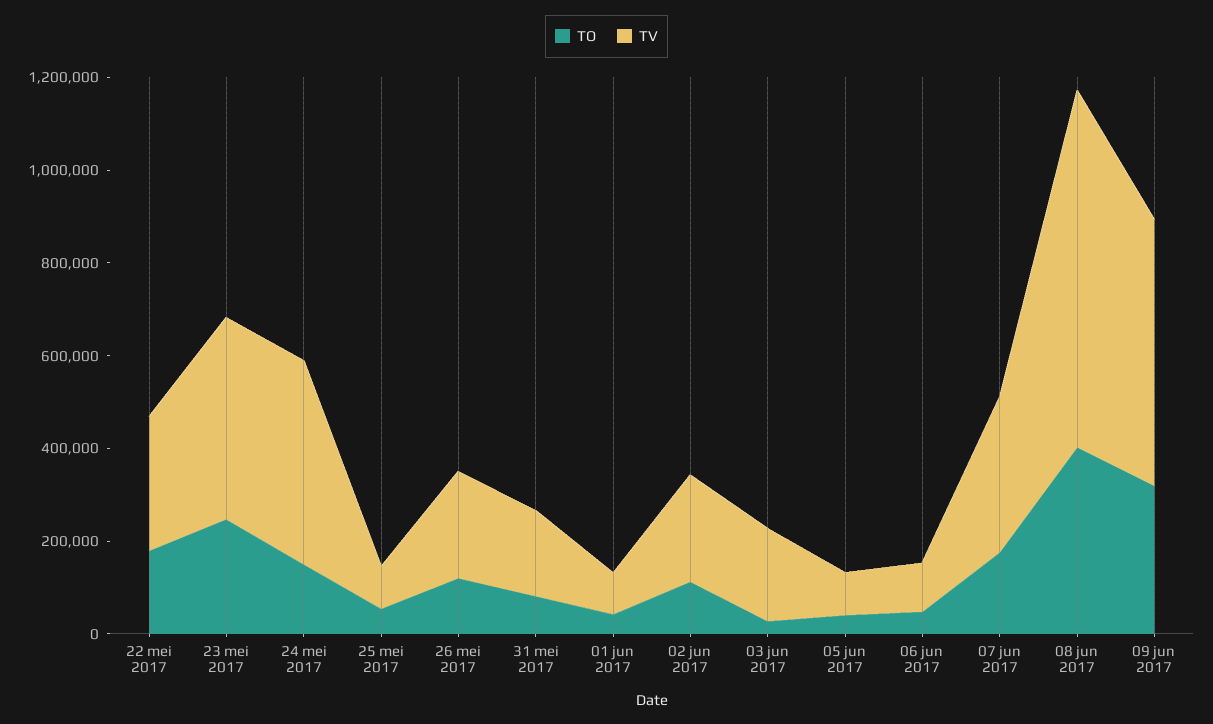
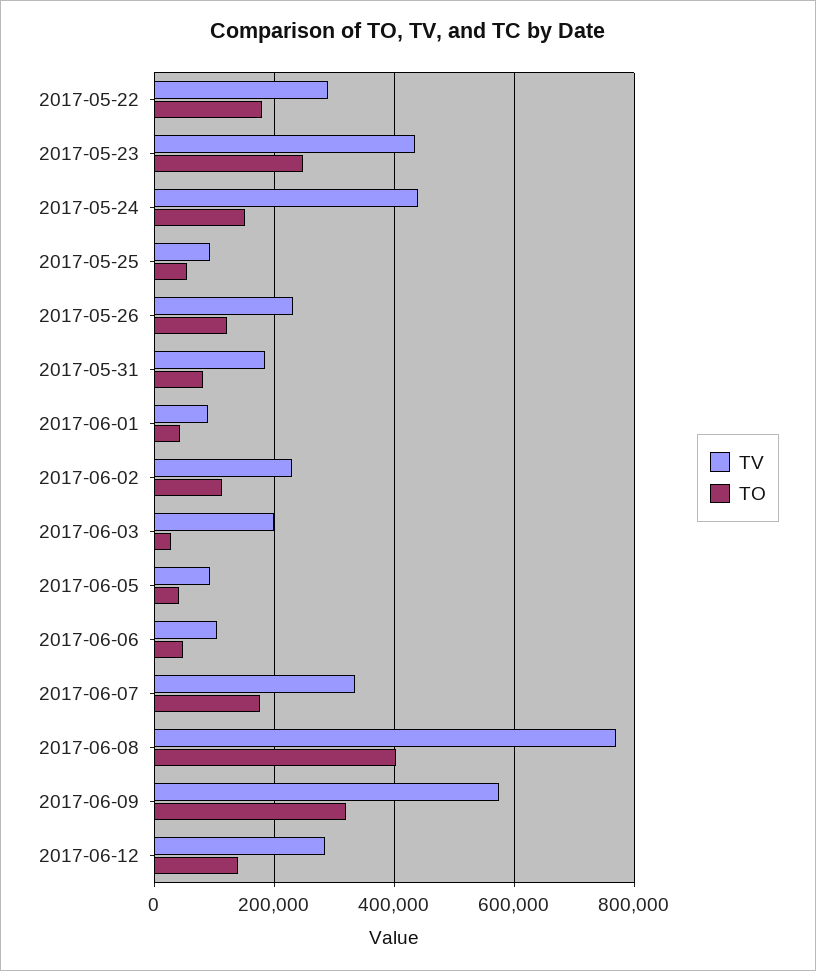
TV, 2017-06-12: none -> 280000
TO, 2017-06-12: none -> 140000

